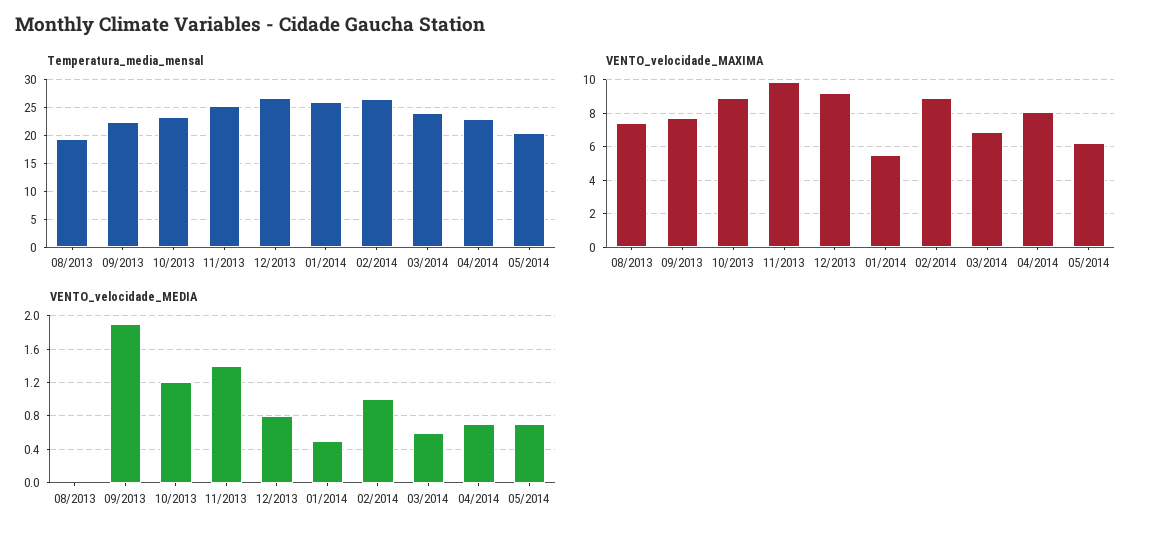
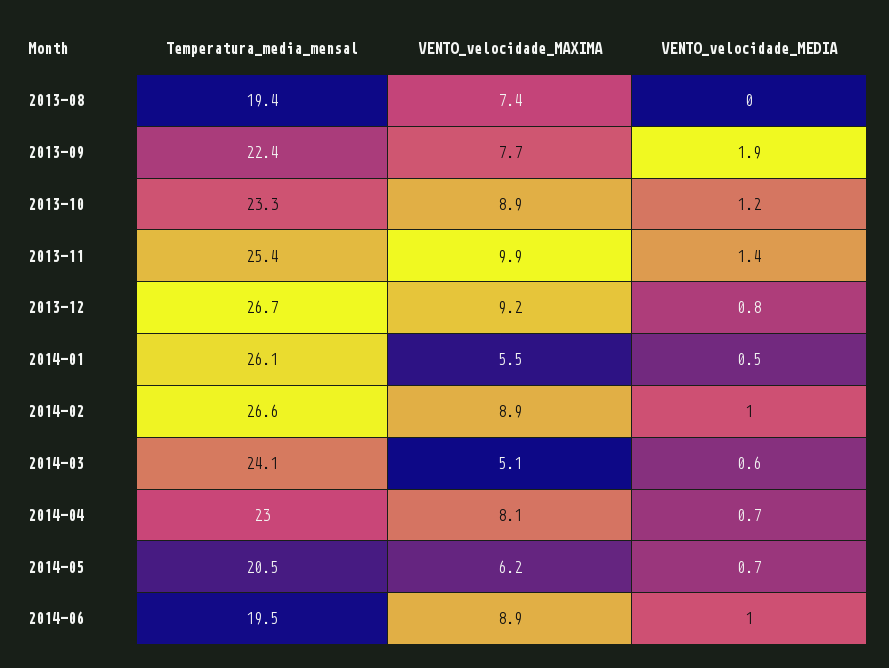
VENTO_velocidade_MAXIMA, 03/2014: 7 -> 5.1
Temperatura_media_mensal, 2014-06: none -> 19.5
VENTO_velocidade_MAXIMA, 2014-06: none -> 8.9
VENTO_velocidade_MEDIA, 2014-06: none -> 1

